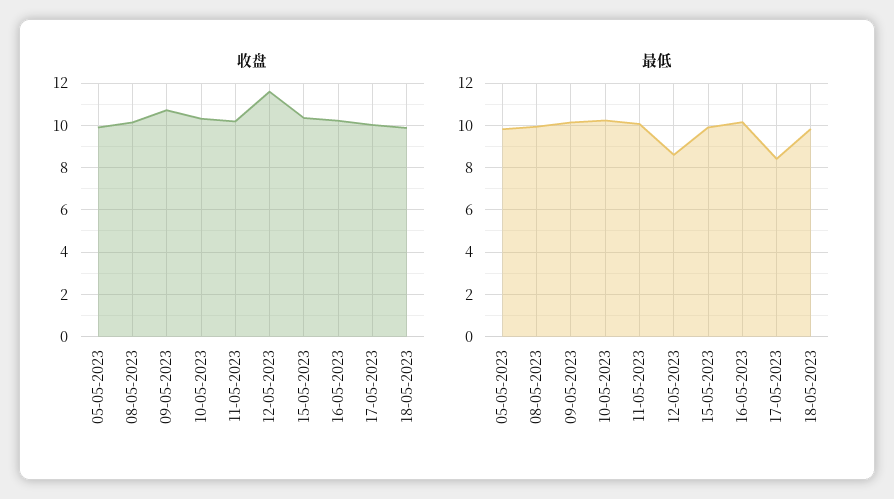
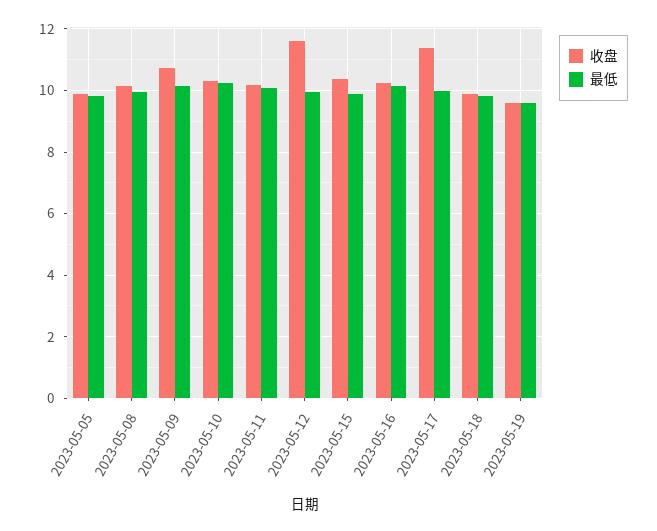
收盘, 17-05-2023: 10 -> 11.4
最低, 12-05-2023: 8.5 -> 10
最低, 17-05-2023: 8.5 -> 10
收盘, 2023-05-19: none -> 9.6
最低, 2023-05-19: none -> 9.6

